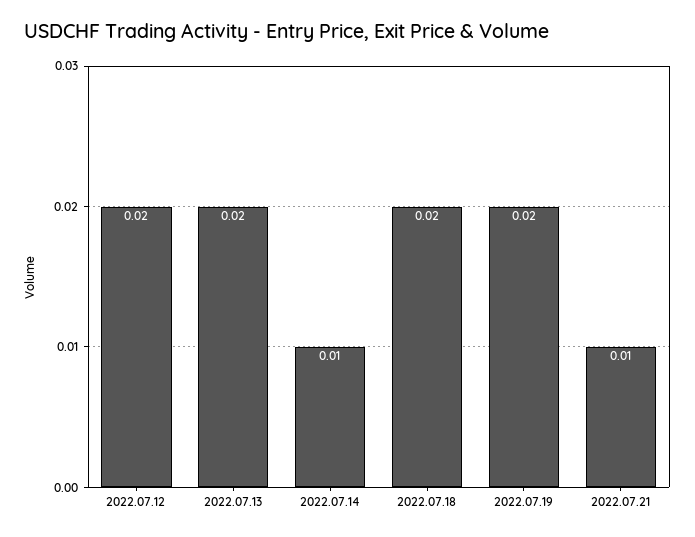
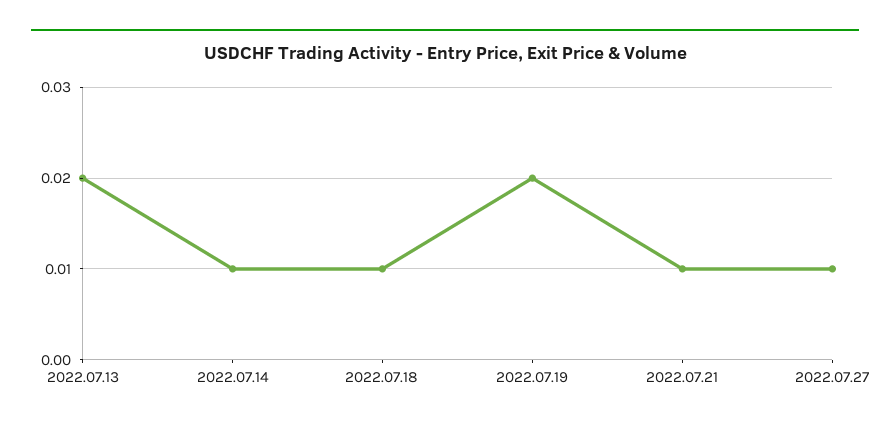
2022.07.12: 0.02 -> none
2022.07.18: 0.02 -> 0.01
2022.07.27: none -> 0.01

